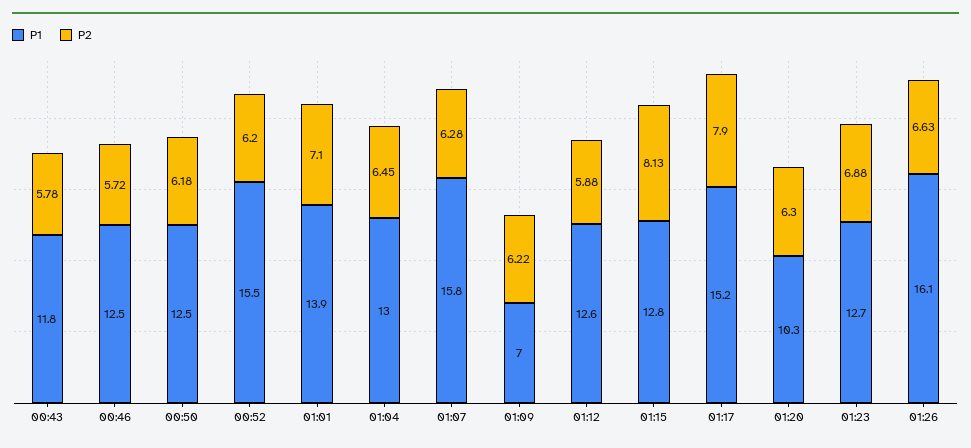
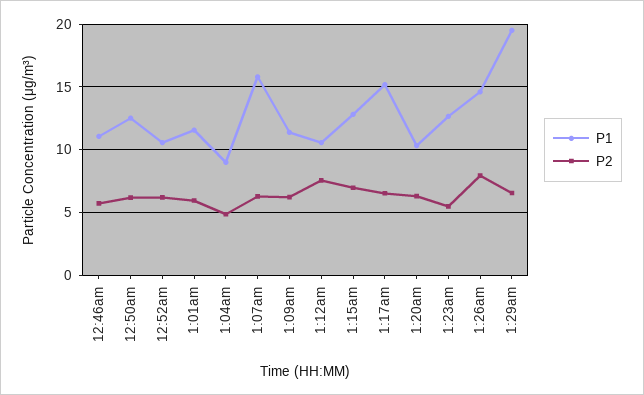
P1, 00:43: 11.8 -> none
P2, 00:43: 5.78 -> none
P1, 00:46: 12.5 -> 11
P1, 00:52: 15.5 -> 10.5
P1, 01:01: 13.9 -> 11.5
P2, 01:01: 7.1 -> 6
P1, 01:04: 13 -> 9
P2, 01:04: 6.45 -> 5
P1, 01:09: 7 -> 11.5
P1, 01:12: 12.6 -> 10.5
P2, 01:12: 5.88 -> 7.5
P2, 01:15: 8.13 -> 7
P2, 01:17: 7.9 -> 6.5
P2, 01:23: 6.88 -> 5.5
P1, 01:26: 16.1 -> 14.5
P2, 01:26: 6.63 -> 8
P1, 1:29am: none -> 19.5
P2, 1:29am: none -> 6.5

